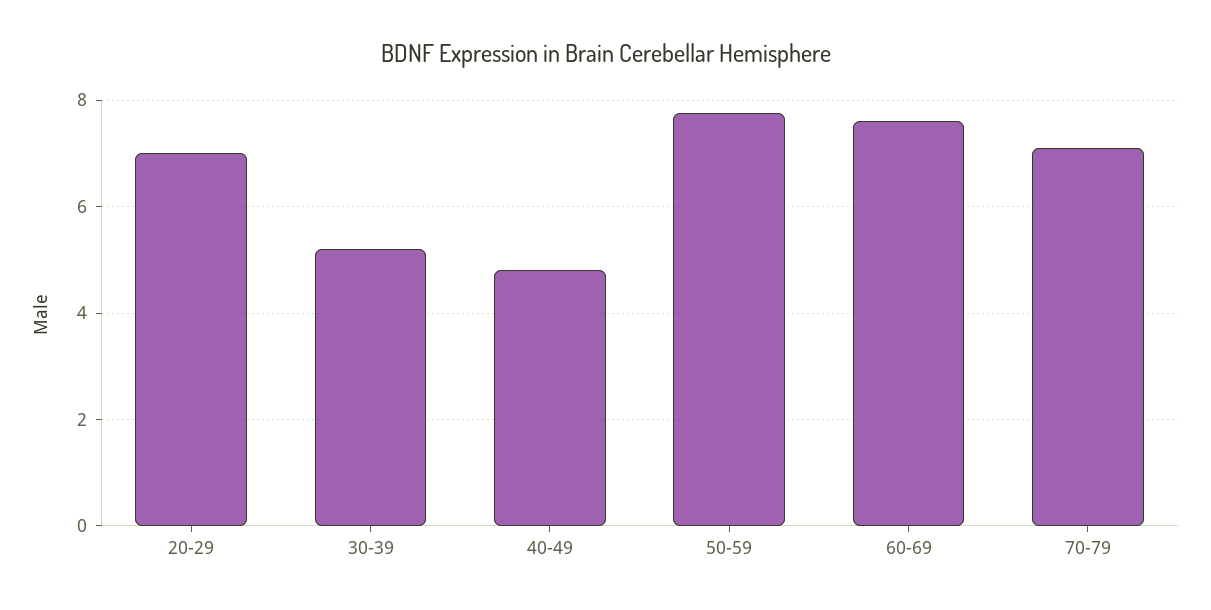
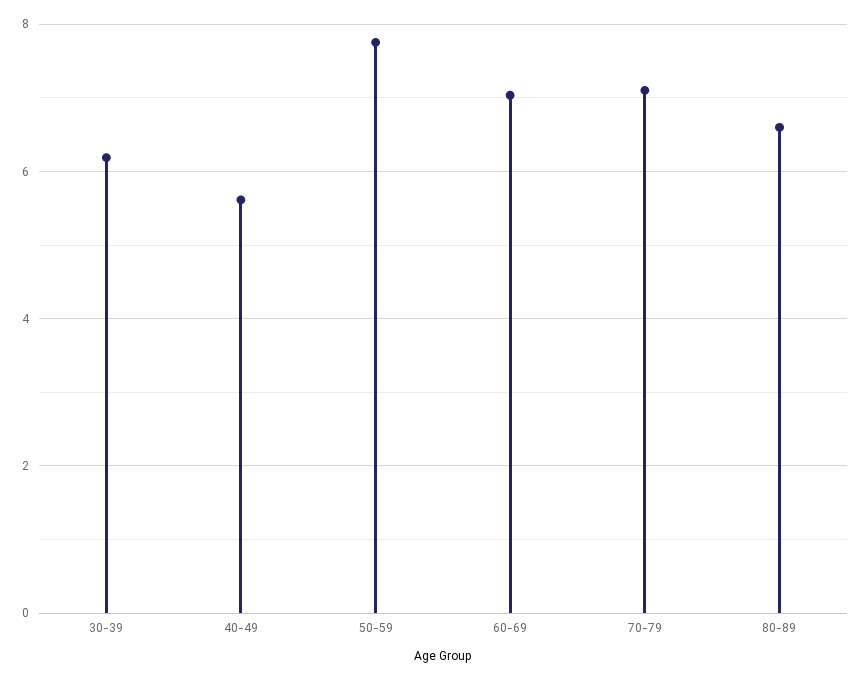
20-29: 7 -> none
30-39: 5.2 -> 6.2
40-49: 4.8 -> 5.6
60-69: 7.6 -> 7
80-89: none -> 6.6

